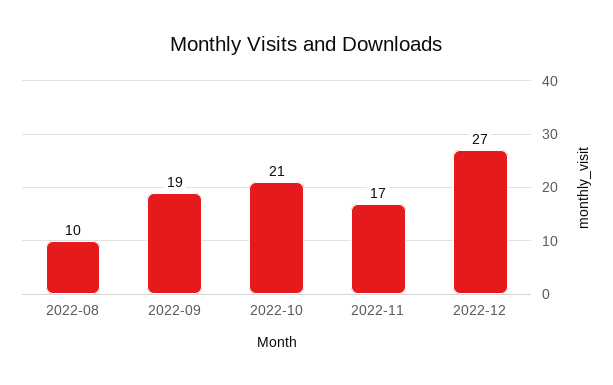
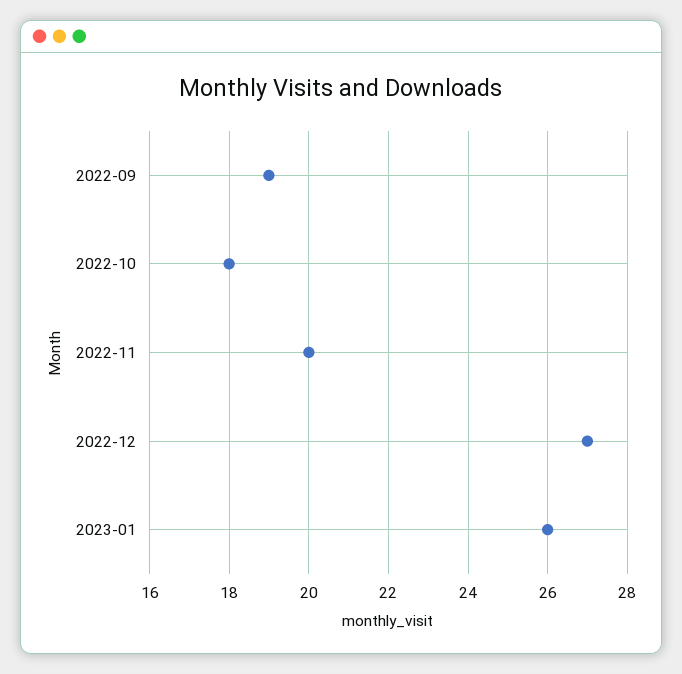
2022-08: 10 -> none
2022-10: 21 -> 18
2022-11: 17 -> 20
2023-01: none -> 26

